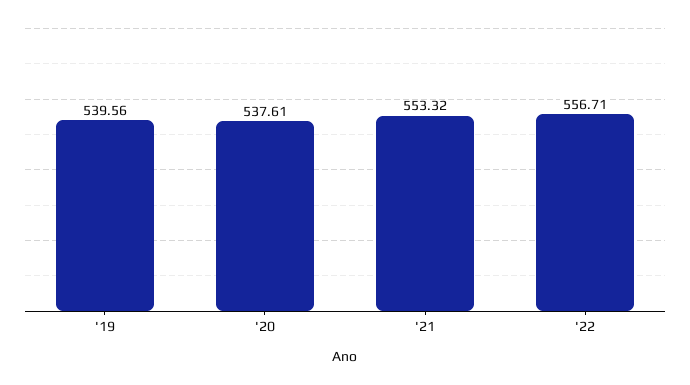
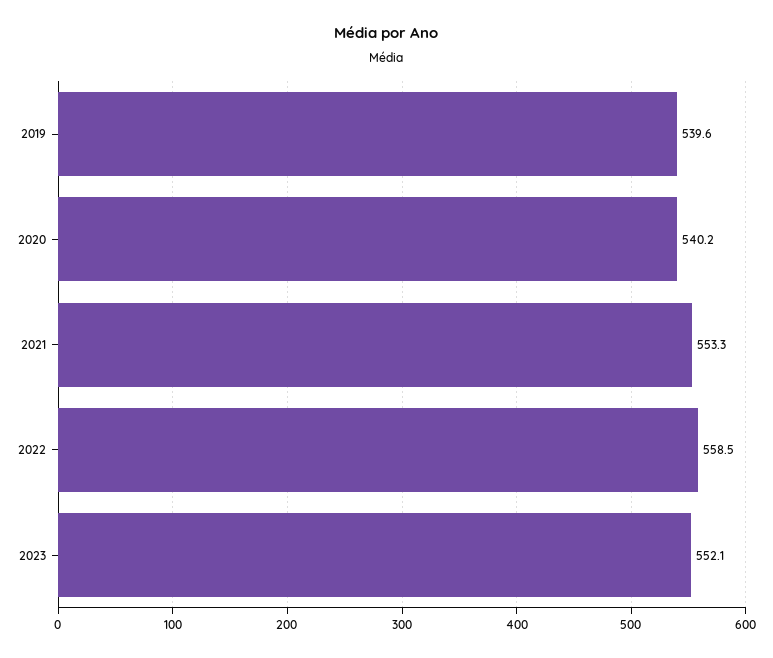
'20: 537.61 -> 540.2
'22: 556.71 -> 558.5
2023: none -> 552.1

